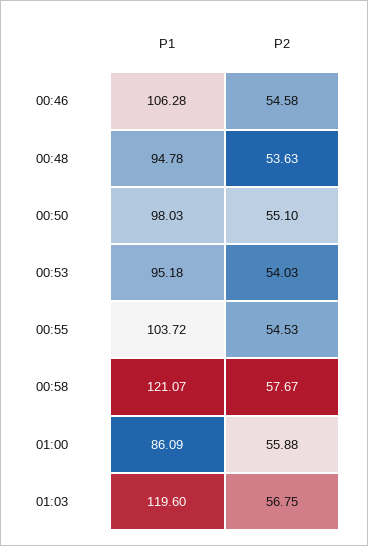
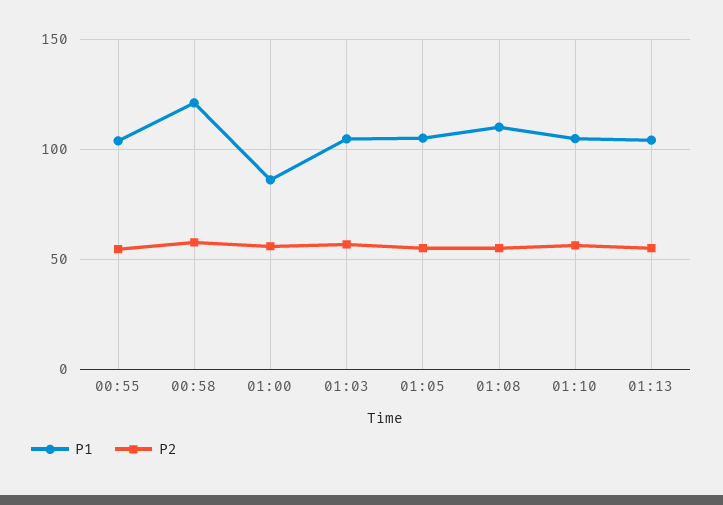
P1, 00:46: 106.28 -> none
P2, 00:46: 54.58 -> none
P1, 00:48: 94.78 -> none
P2, 00:48: 53.63 -> none
P1, 00:50: 98.03 -> none
P2, 00:50: 55.1 -> none
P1, 00:53: 95.18 -> none
P2, 00:53: 54.03 -> none
P1, 01:03: 119.6 -> 105
P1, 01:05: none -> 105
P2, 01:05: none -> 55
P1, 01:08: none -> 110
P2, 01:08: none -> 55
P1, 01:10: none -> 105
P2, 01:10: none -> 55
P1, 01:13: none -> 105
P2, 01:13: none -> 55

